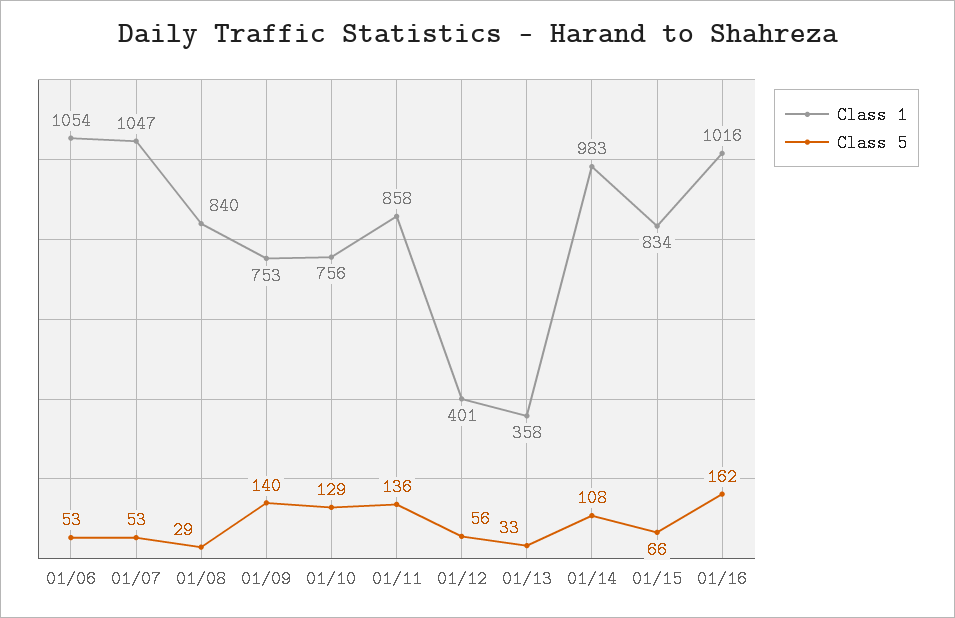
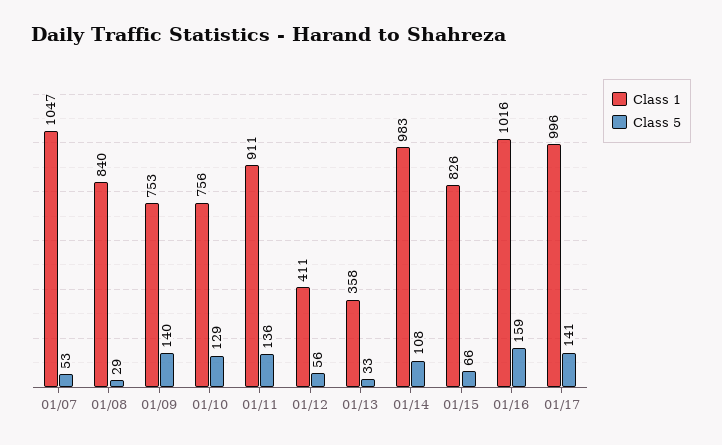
Class 1, 01/06: 1054 -> none
Class 5, 01/06: 53 -> none
Class 1, 01/11: 858 -> 911
Class 1, 01/12: 401 -> 411
Class 1, 01/15: 834 -> 826
Class 5, 01/16: 162 -> 159
Class 1, 01/17: none -> 996
Class 5, 01/17: none -> 141

